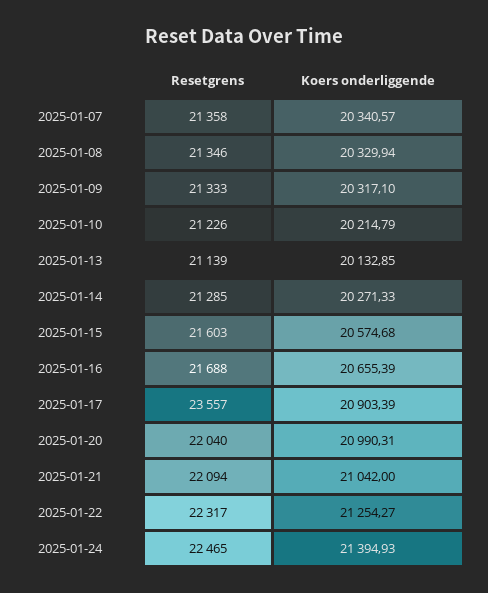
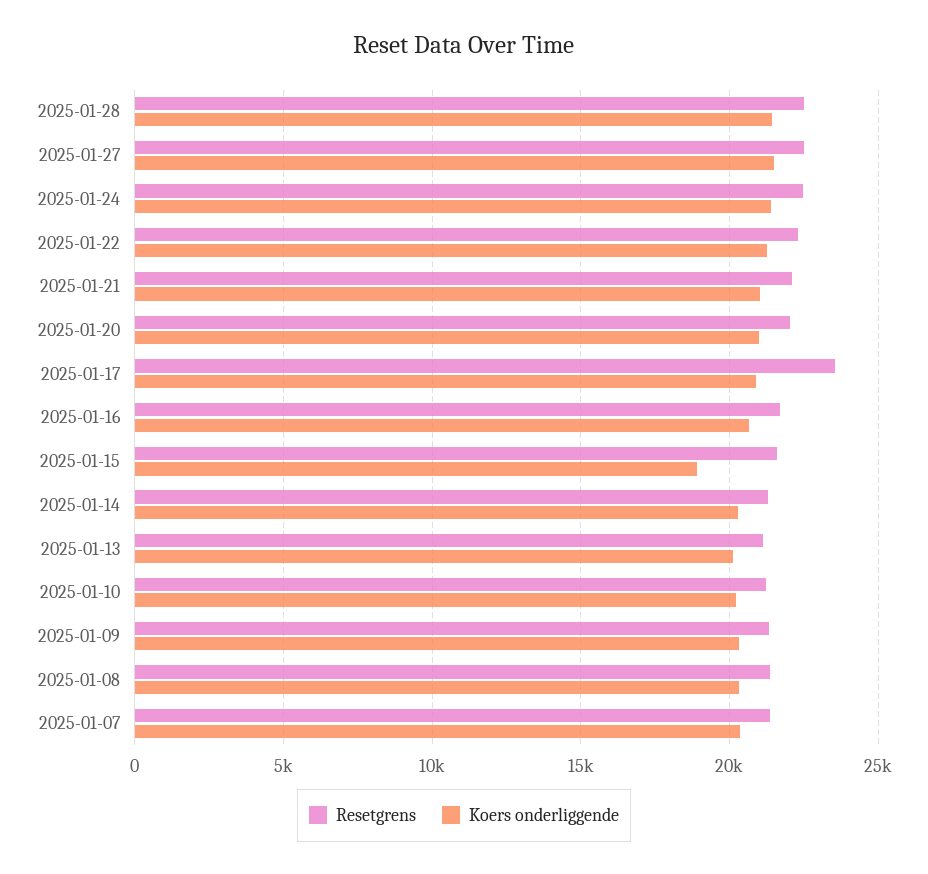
Koers onderliggende, 2025-01-15: 20574.68 -> 19000
Resetgrens, 2025-01-28: none -> 22500
Koers onderliggende, 2025-01-28: none -> 21500
Resetgrens, 2025-01-27: none -> 22500
Koers onderliggende, 2025-01-27: none -> 21500

